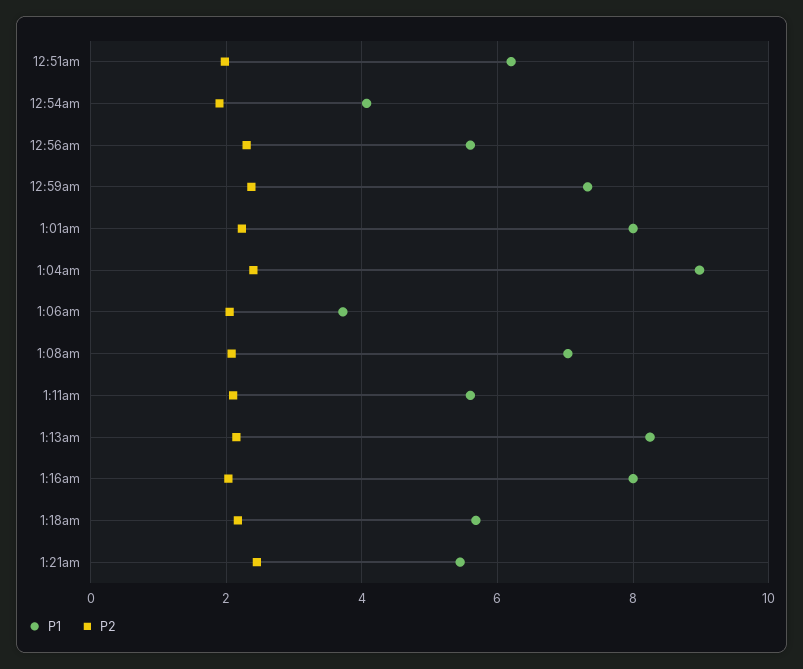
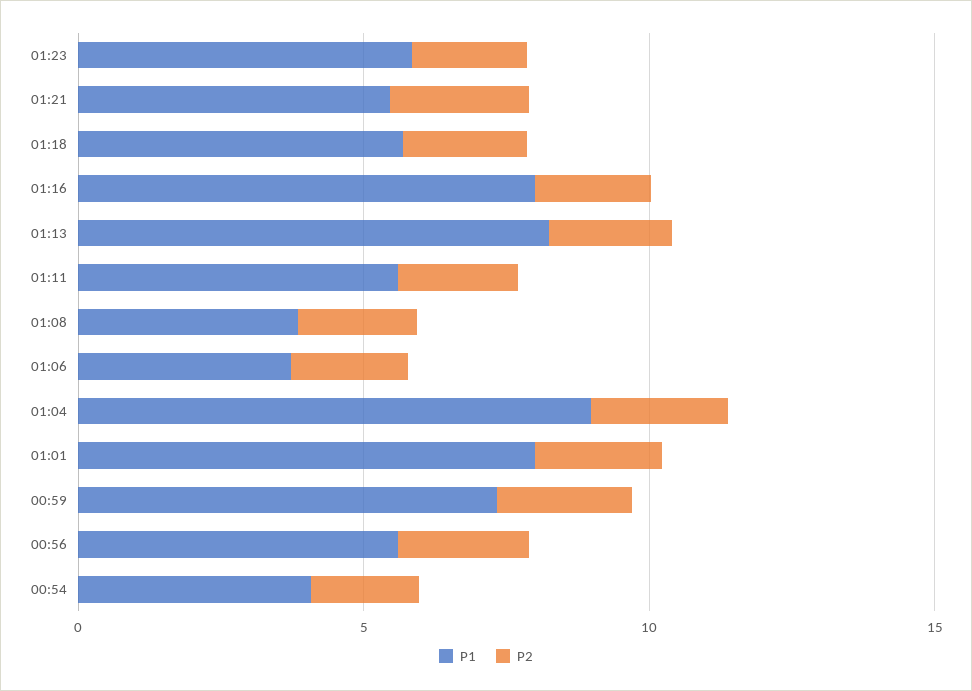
P1, 12:51am: 6.2 -> none
P2, 12:51am: 2 -> none
P1, 1:08am: 7 -> 4
P1, 01:23: none -> 6
P2, 01:23: none -> 2

